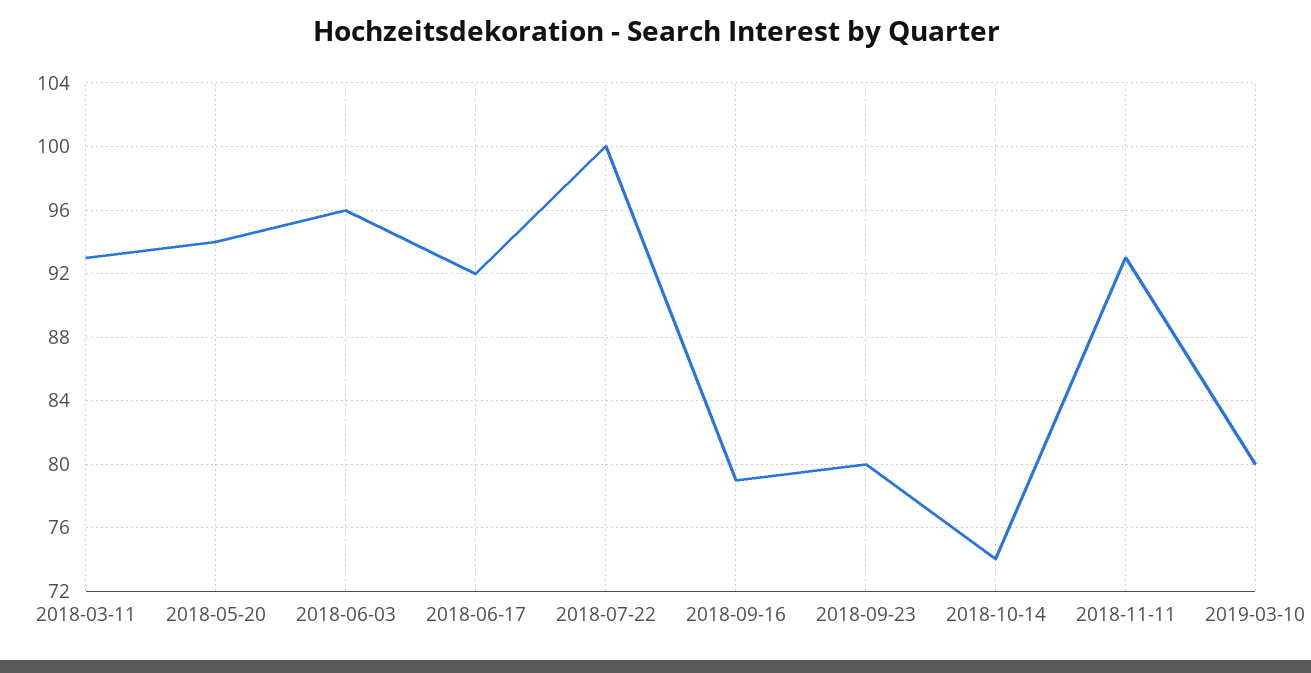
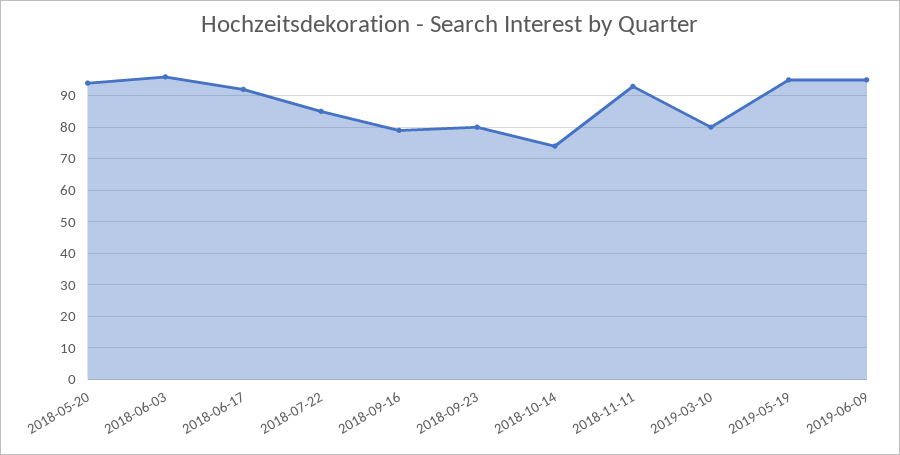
2018-03-11: 93 -> none
2018-07-22: 100 -> 85
2019-05-19: none -> 95
2019-06-09: none -> 95

